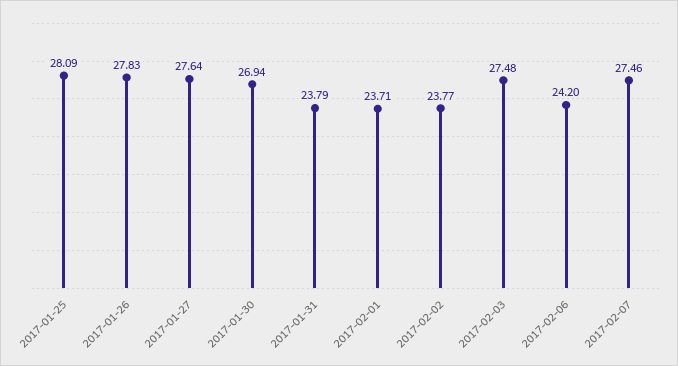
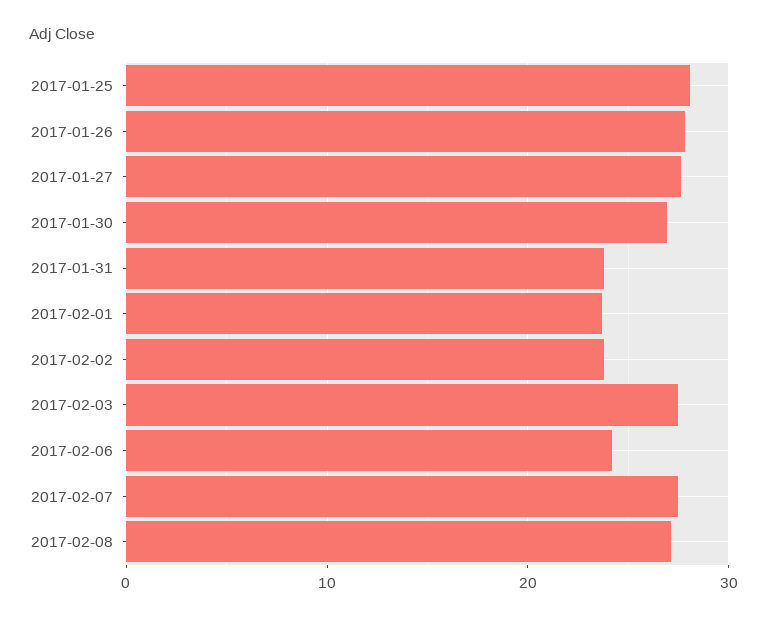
2017-02-08: none -> 27

